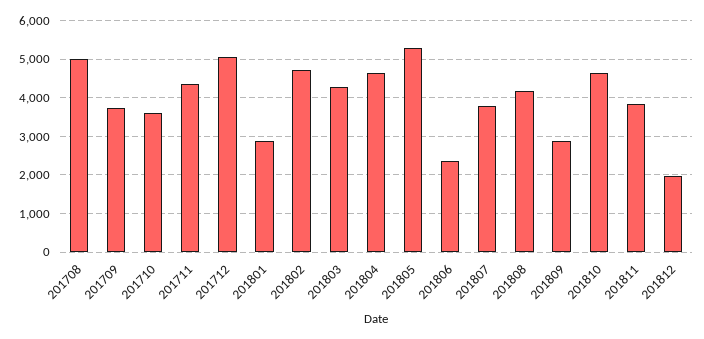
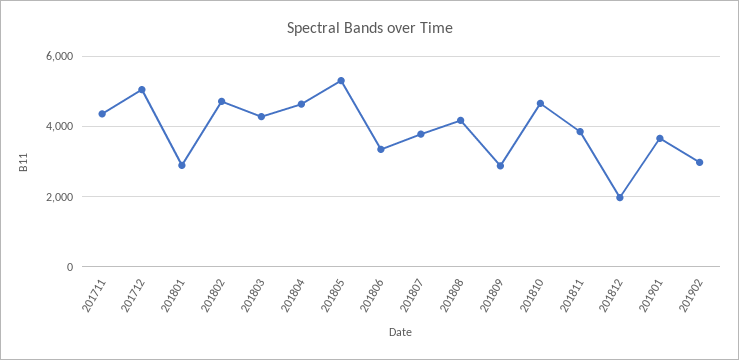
201708: 5000 -> none
201709: 3800 -> none
201710: 3600 -> none
201806: 2400 -> 3400
201901: none -> 3600
201902: none -> 3000

